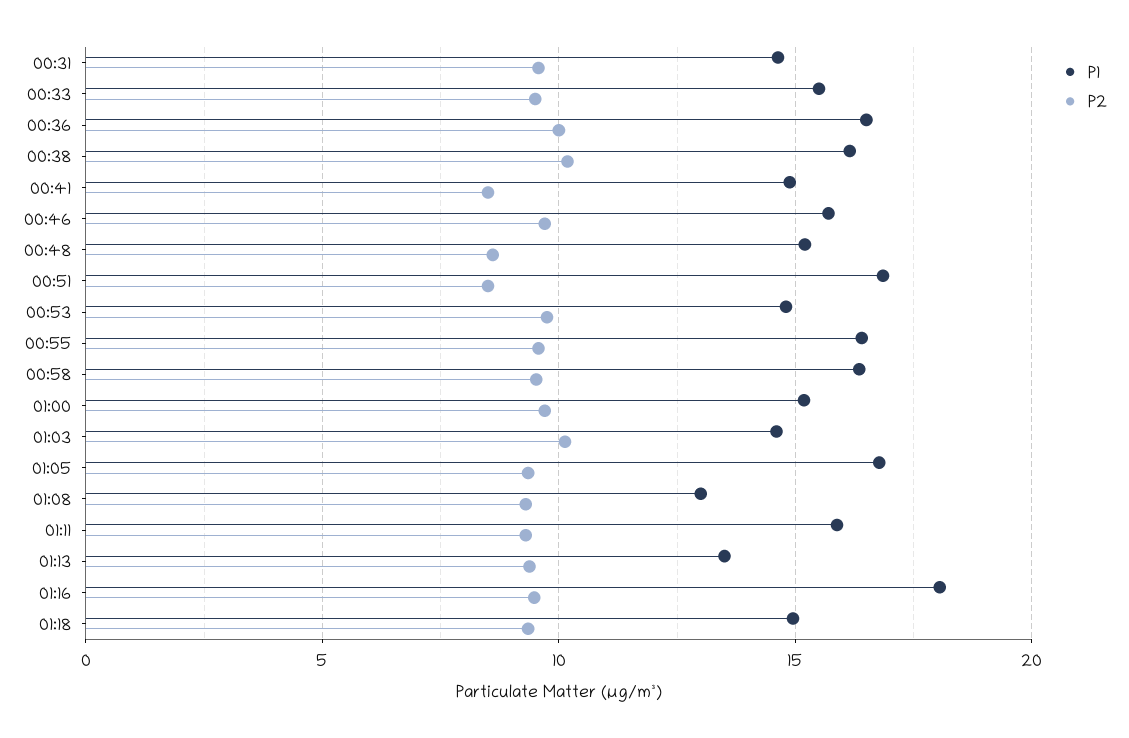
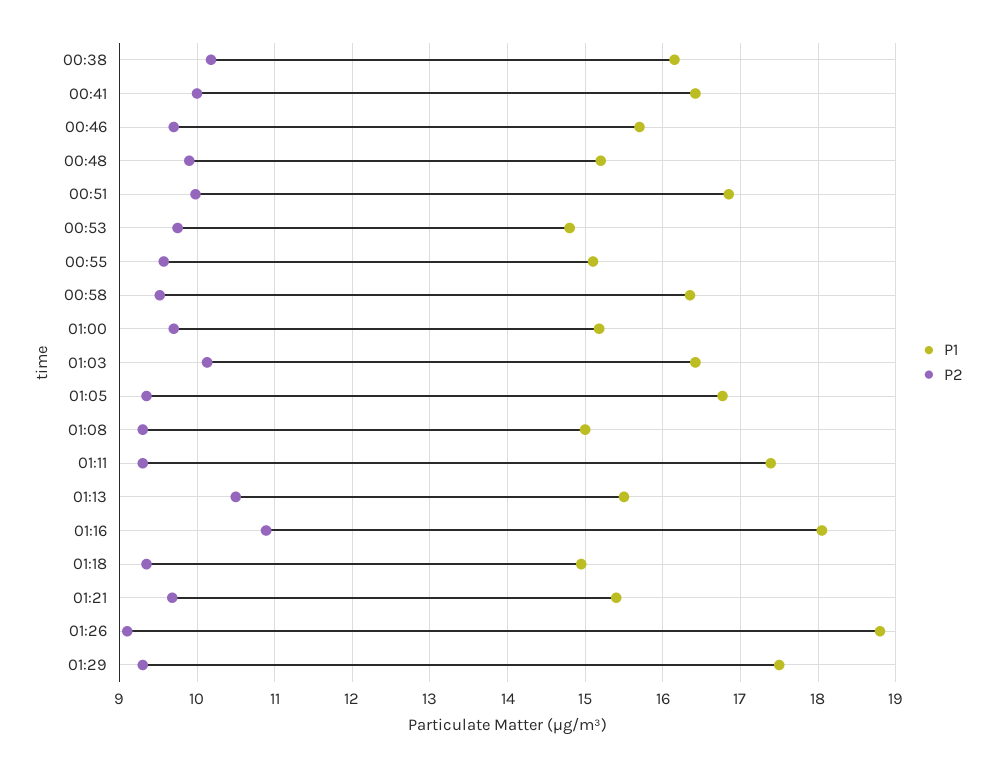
P1, 00:31: 14.5 -> none
P2, 00:31: 9.5 -> none
P1, 00:33: 15.5 -> none
P2, 00:33: 9.5 -> none
P1, 00:36: 16.5 -> none
P2, 00:36: 10 -> none
P1, 00:41: 15 -> 16.4
P2, 00:41: 8.5 -> 10
P2, 00:48: 8.5 -> 9.9
P2, 00:51: 8.5 -> 10
P1, 00:55: 16.5 -> 15.1
P1, 01:03: 14.5 -> 16.4
P1, 01:08: 13 -> 15
P1, 01:11: 16 -> 17.4
P1, 01:13: 13.5 -> 15.5
P2, 01:13: 9.5 -> 10.5
P2, 01:16: 9.5 -> 10.9
P1, 01:21: none -> 15.4
P2, 01:21: none -> 9.7
P1, 01:26: none -> 18.8
P2, 01:26: none -> 9.1
P1, 01:29: none -> 17.5
P2, 01:29: none -> 9.3

